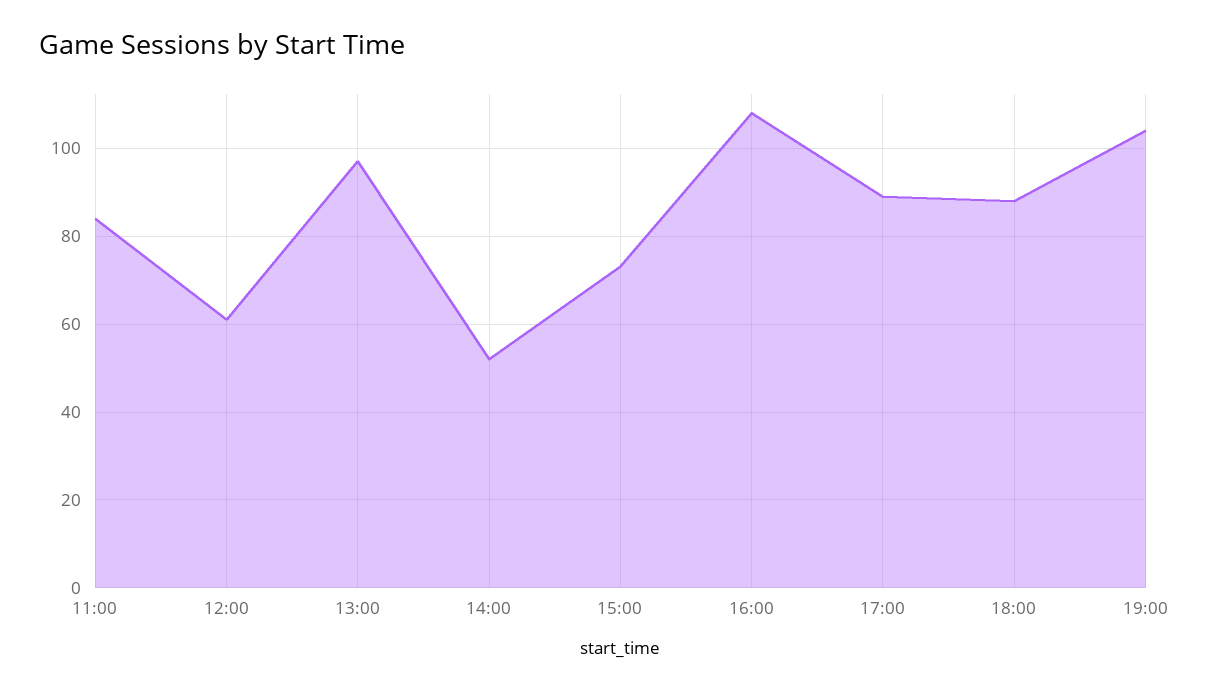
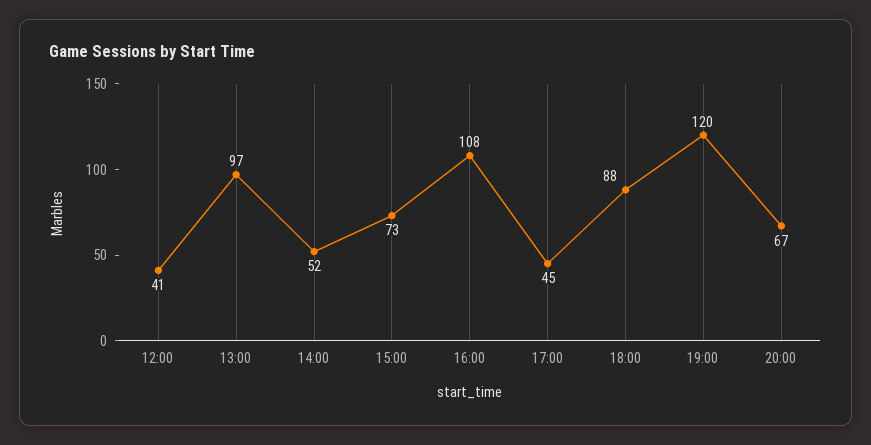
11:00: 85 -> none
12:00: 60 -> 41
17:00: 90 -> 45
19:00: 105 -> 120
20:00: none -> 67

